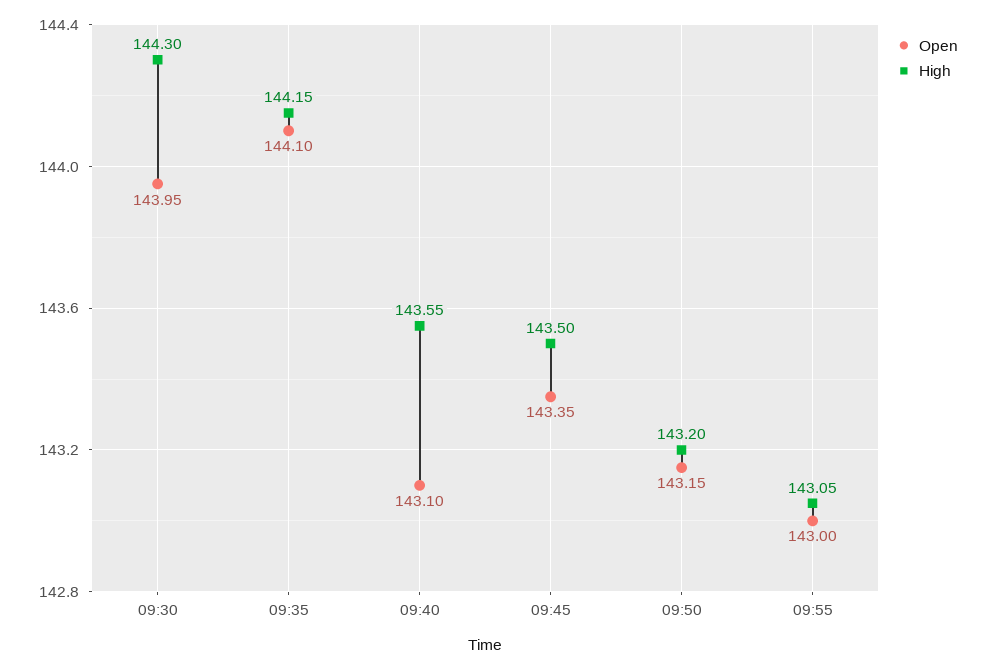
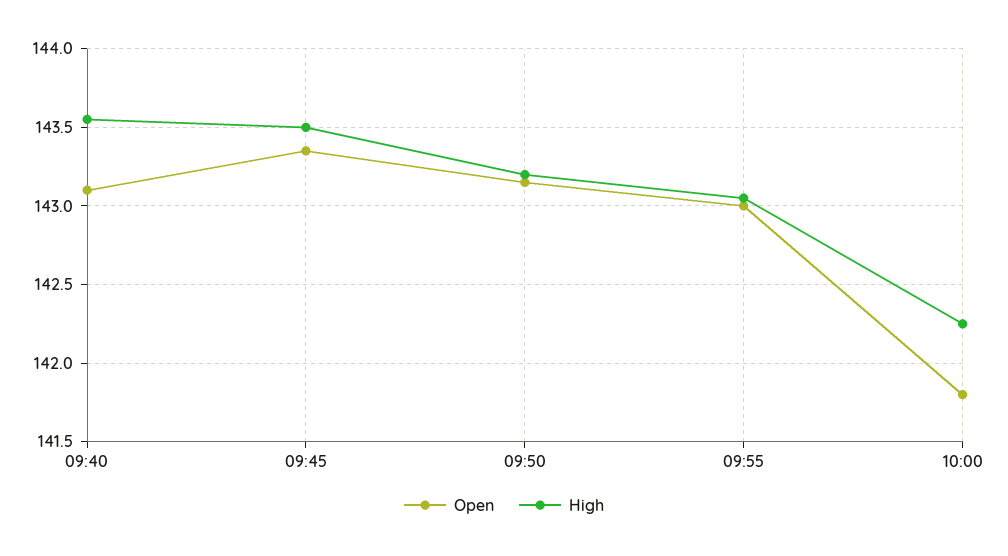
Open, 09:30: 143.95 -> none
High, 09:30: 144.3 -> none
Open, 09:35: 144.1 -> none
High, 09:35: 144.15 -> none
Open, 10:00: none -> 141.8
High, 10:00: none -> 142.25

